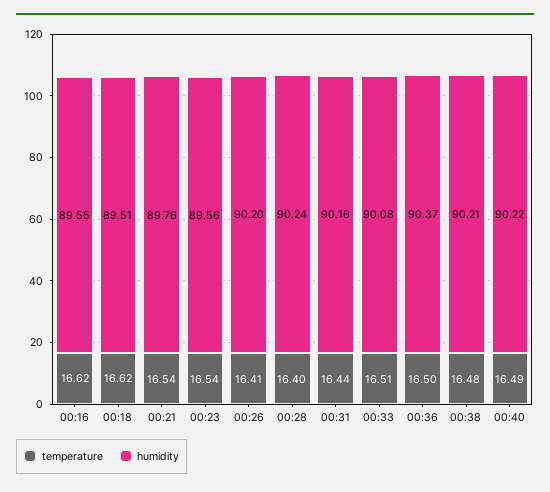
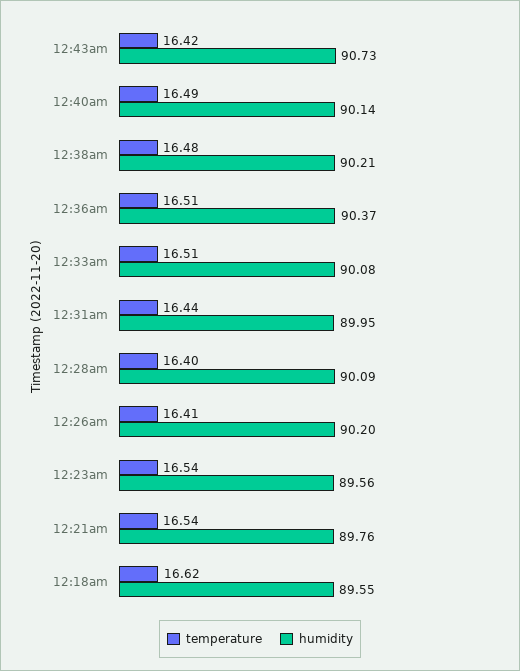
temperature, 00:16: 16.62 -> none
humidity, 00:16: 89.55 -> none
humidity, 00:18: 89.51 -> 89.55
humidity, 00:28: 90.24 -> 90.09
humidity, 00:31: 90.16 -> 89.95
temperature, 00:36: 16.5 -> 16.51
humidity, 00:40: 90.22 -> 90.14
temperature, 12:43am: none -> 16.42
humidity, 12:43am: none -> 90.73

